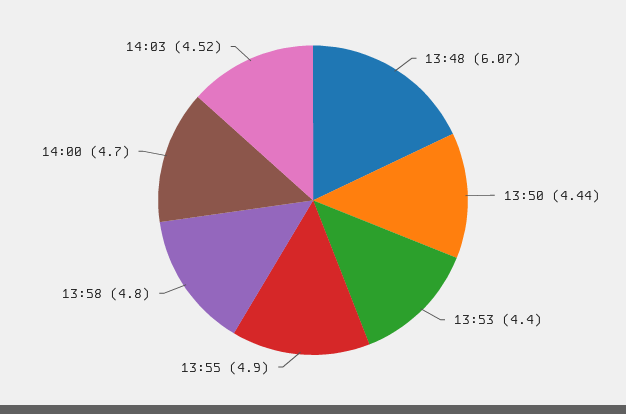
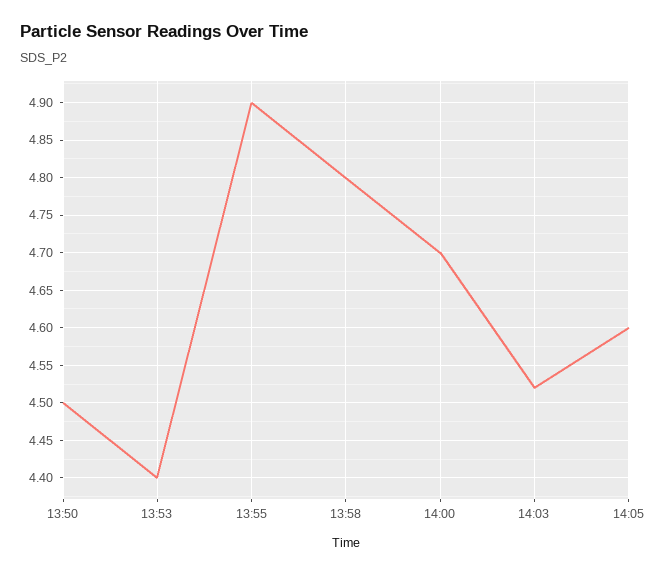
13:48: 6.07 -> none
13:50: 4.44 -> 4.5
14:05: none -> 4.6

